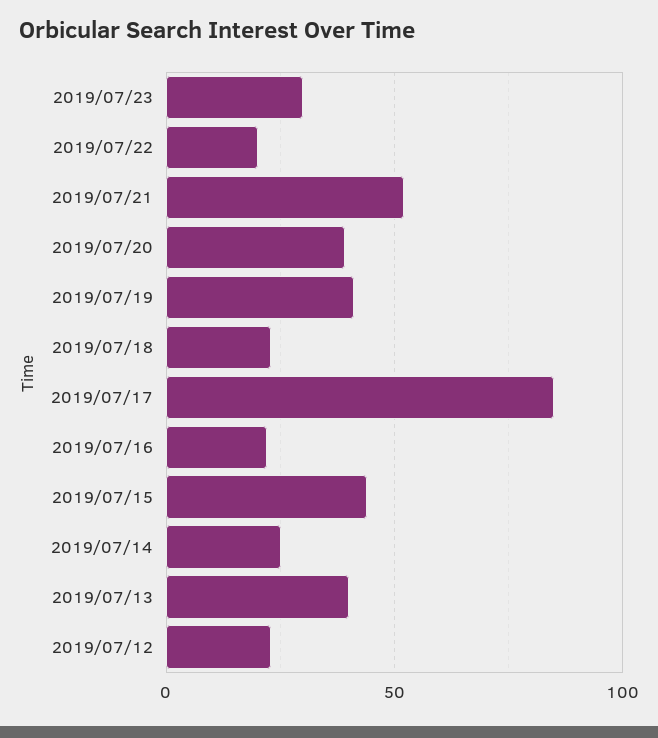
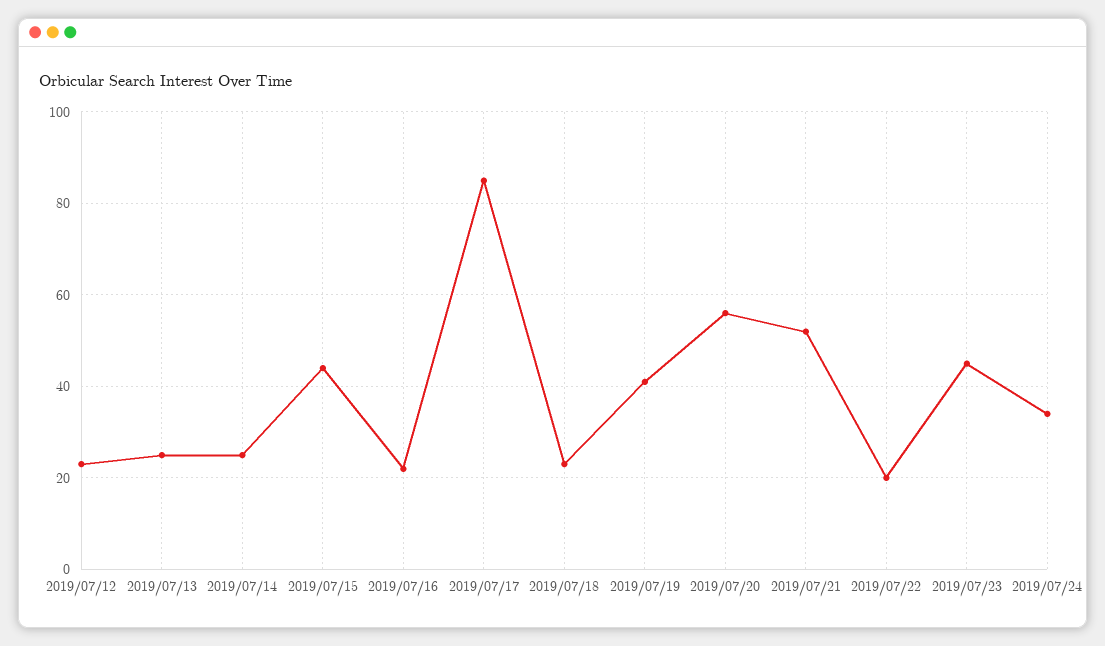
2019/07/23: 30 -> 45
2019/07/20: 40 -> 55
2019/07/13: 40 -> 25
2019/07/24: none -> 35

